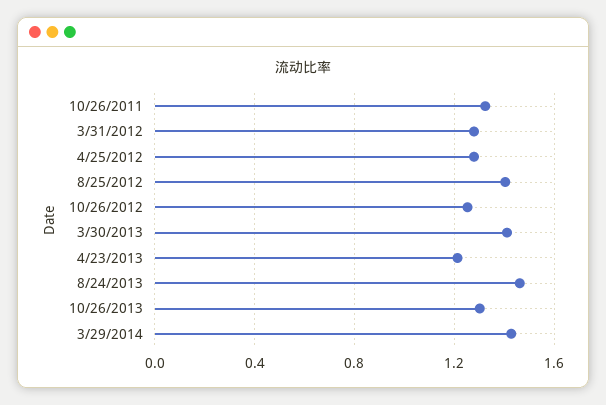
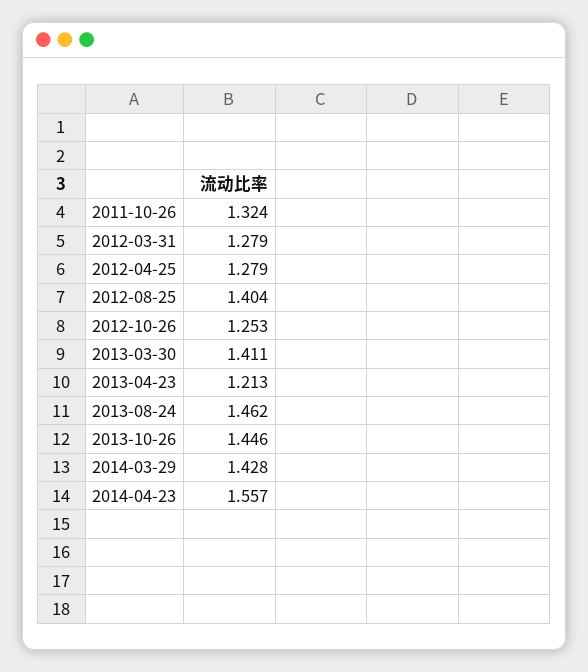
10/26/2013: 1.3 -> 1.446
2014-04-23: none -> 1.557

